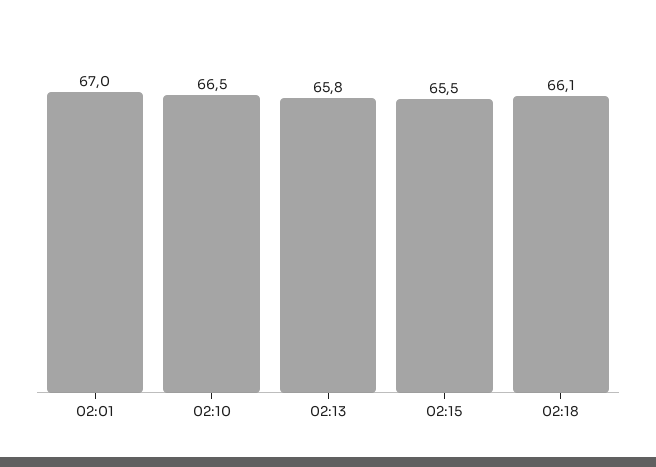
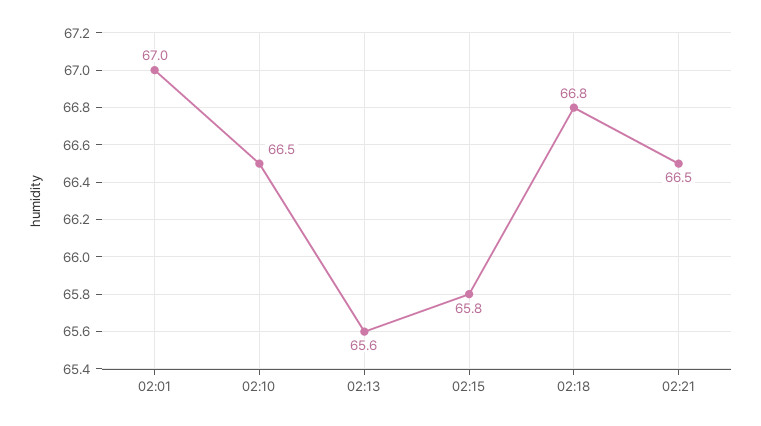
02:13: 65.8 -> 65.6
02:15: 65.5 -> 65.8
02:18: 66.1 -> 66.8
02:21: none -> 66.5

